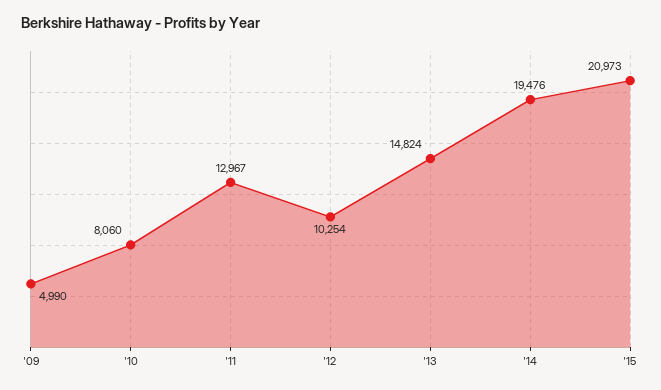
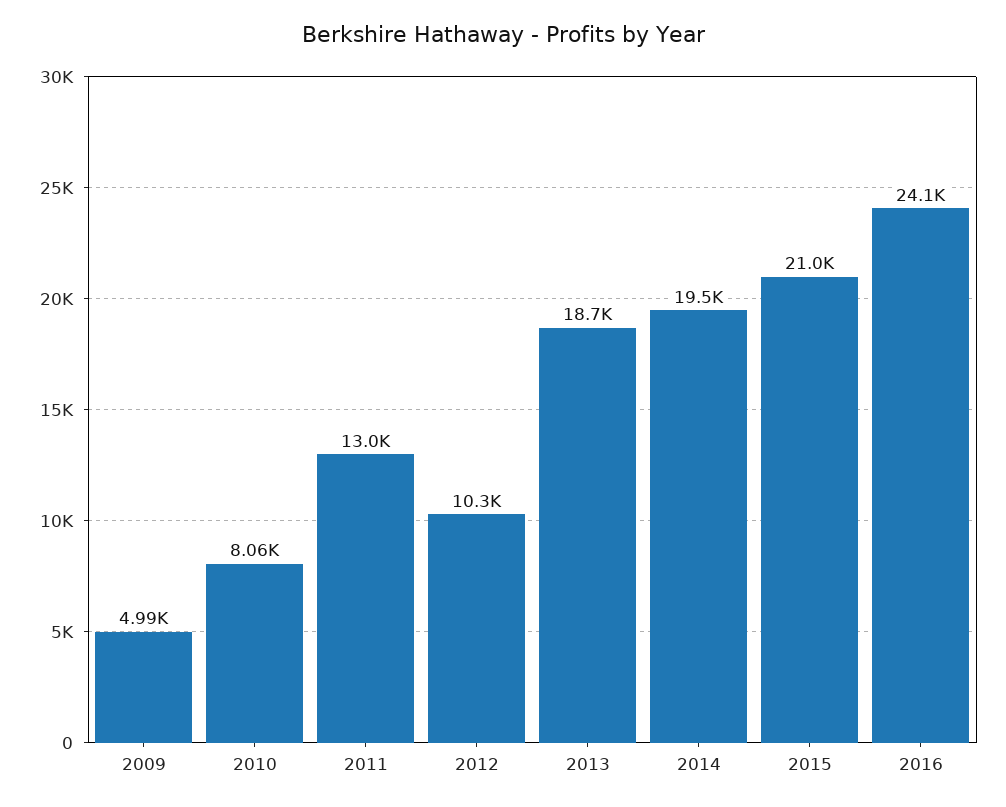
'13: 14824 -> 18700
2016: none -> 24100

